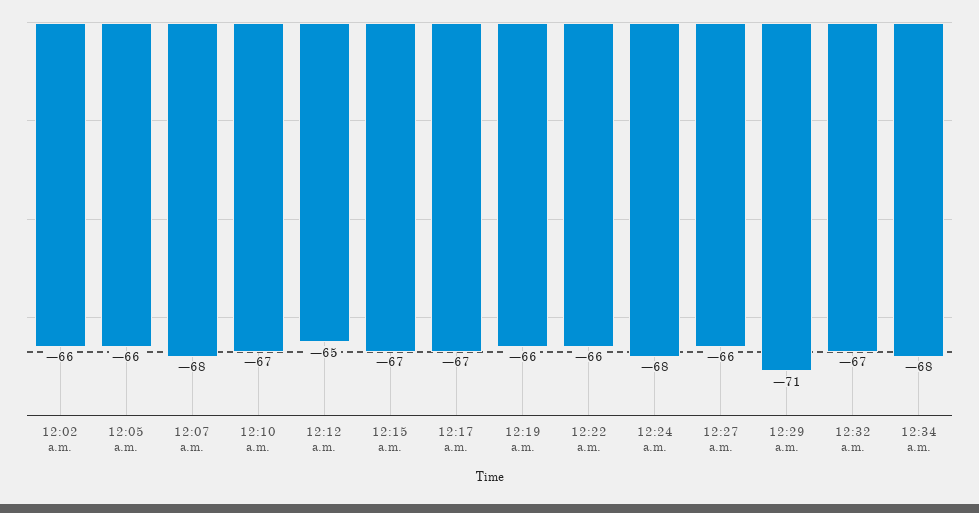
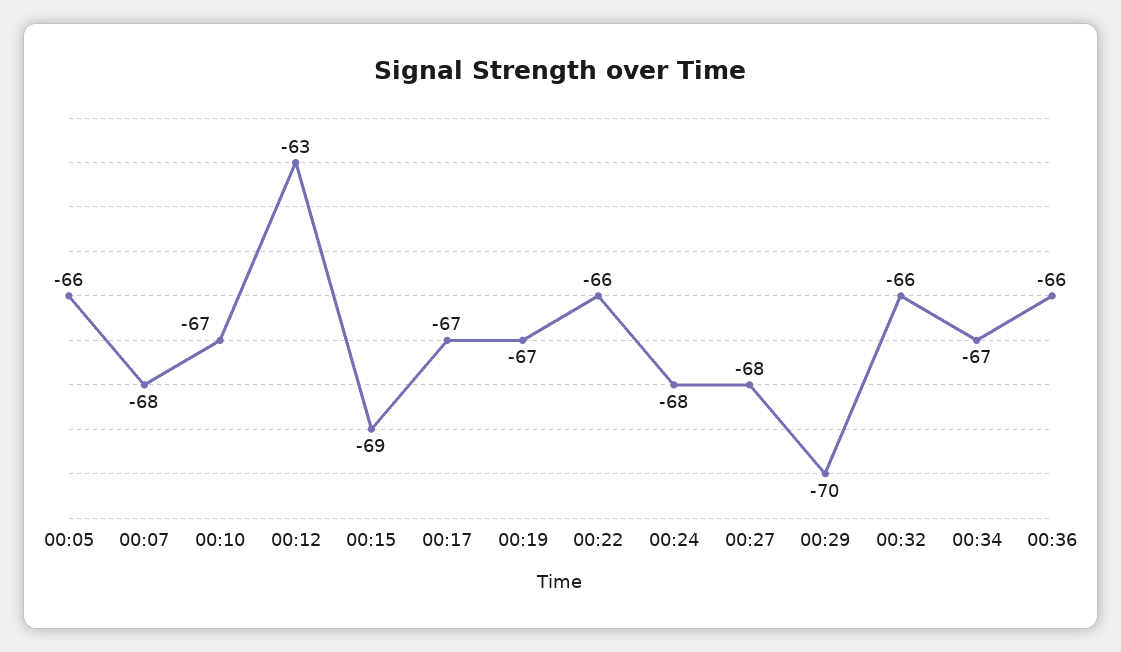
12:02 a.m.: -66 -> none
12:12 a.m.: -65 -> -63
12:15 a.m.: -67 -> -69
12:19 a.m.: -66 -> -67
12:27 a.m.: -66 -> -68
12:29 a.m.: -71 -> -70
12:32 a.m.: -67 -> -66
12:34 a.m.: -68 -> -67
00:36: none -> -66

